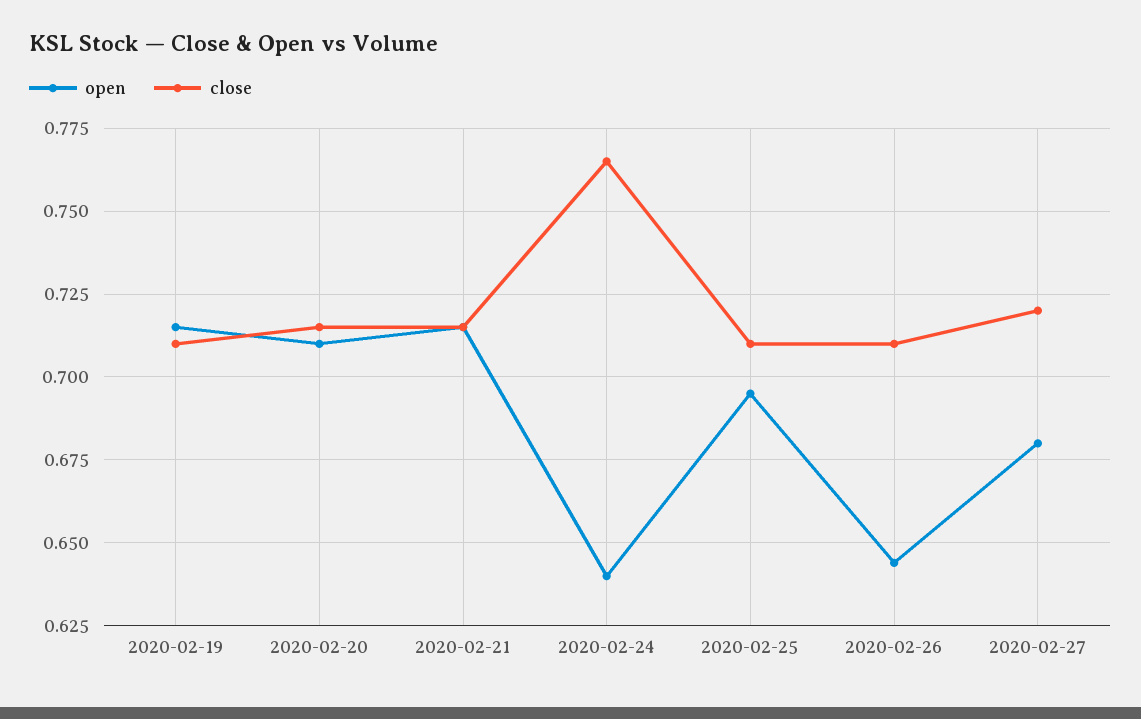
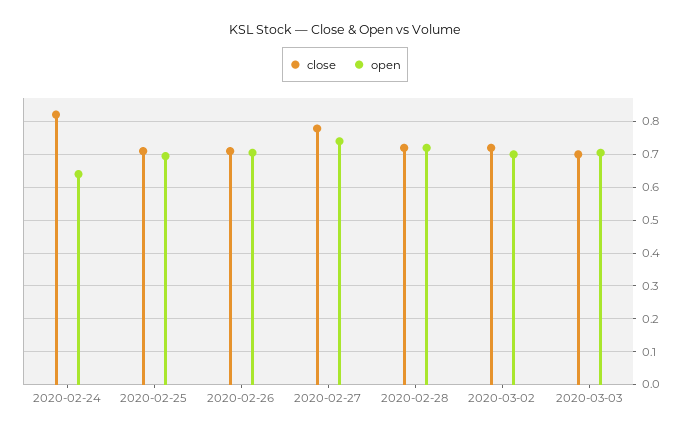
open, 2020-02-19: 0.715 -> none
close, 2020-02-19: 0.71 -> none
open, 2020-02-20: 0.71 -> none
close, 2020-02-20: 0.715 -> none
open, 2020-02-21: 0.715 -> none
close, 2020-02-21: 0.715 -> none
close, 2020-02-24: 0.765 -> 0.82
open, 2020-02-26: 0.645 -> 0.7
open, 2020-02-27: 0.68 -> 0.74
close, 2020-02-27: 0.72 -> 0.78
close, 2020-02-28: none -> 0.72
open, 2020-02-28: none -> 0.72
close, 2020-03-02: none -> 0.72
open, 2020-03-02: none -> 0.7
close, 2020-03-03: none -> 0.7
open, 2020-03-03: none -> 0.7

